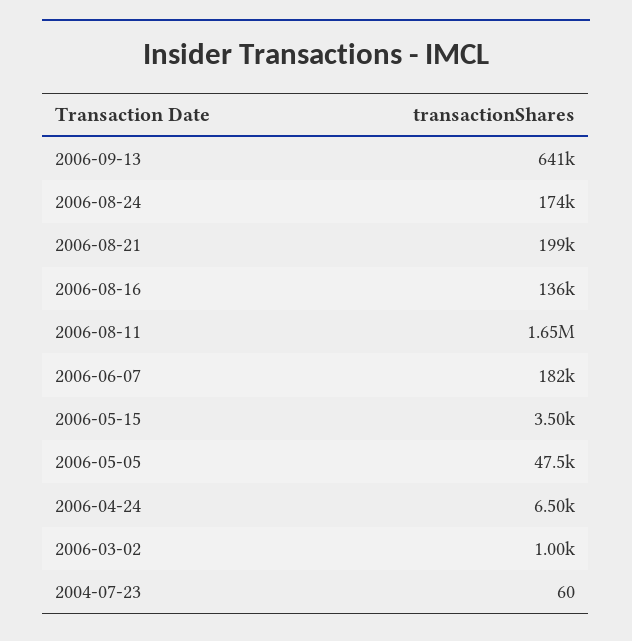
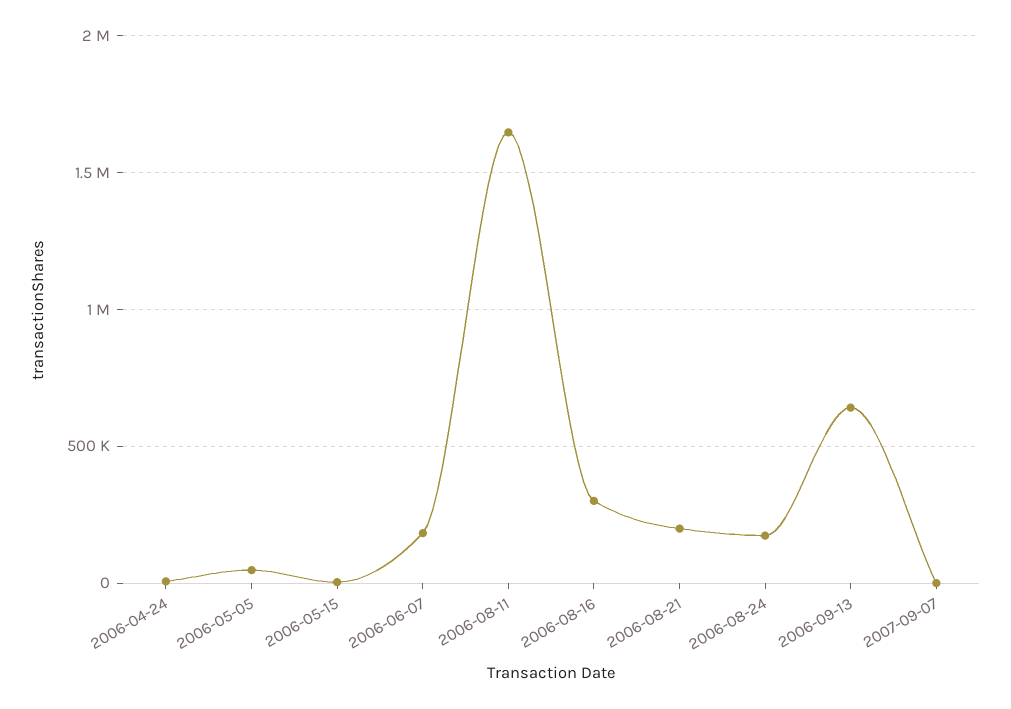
2006-08-16: 136000 -> 300000
2006-03-02: 1000 -> none
2004-07-23: 60 -> none
2007-09-07: none -> 0

